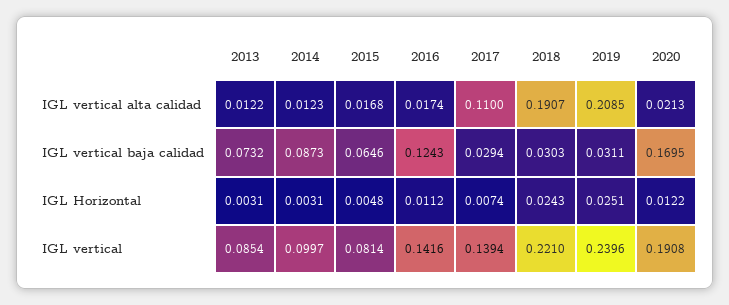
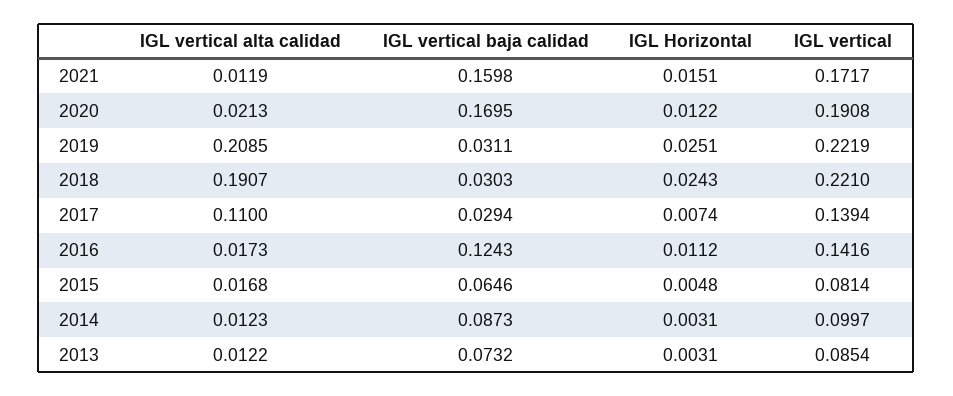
2016, IGL vertical alta calidad: 0.0174 -> 0.0173
2019, IGL vertical: 0.2396 -> 0.2219
2021, IGL vertical alta calidad: none -> 0.0119
2021, IGL vertical baja calidad: none -> 0.1598
2021, IGL Horizontal: none -> 0.0151
2021, IGL vertical: none -> 0.1717

